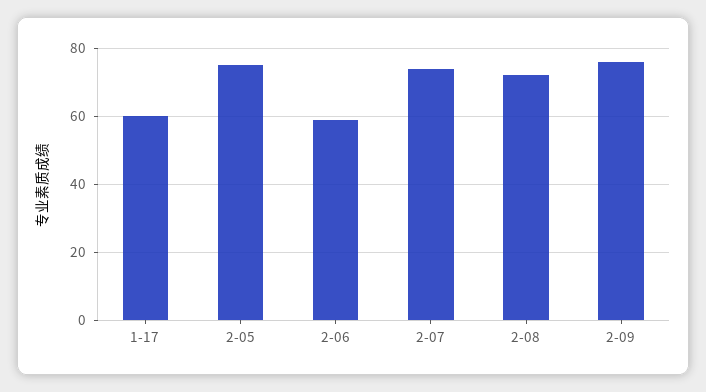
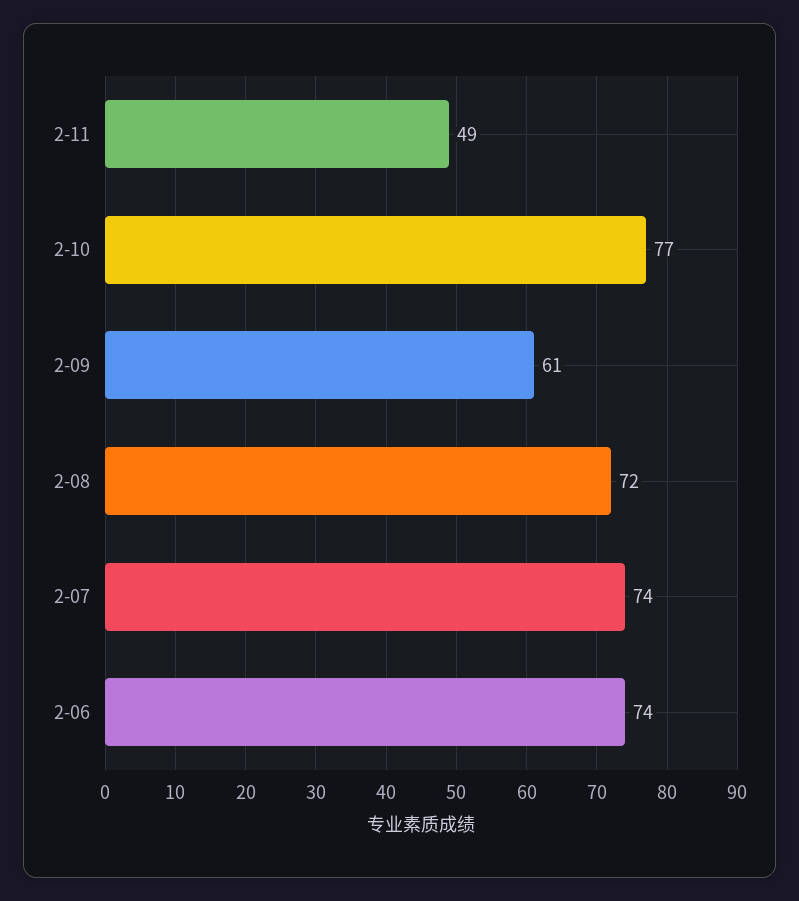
1-17: 60 -> none
2-05: 75 -> none
2-06: 60 -> 74
2-09: 75 -> 61
2-11: none -> 49
2-10: none -> 77

